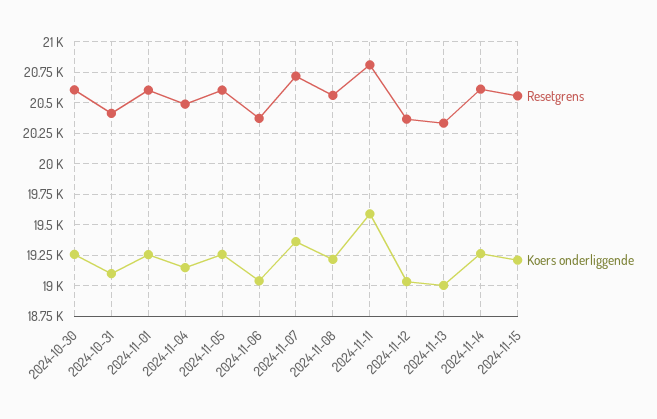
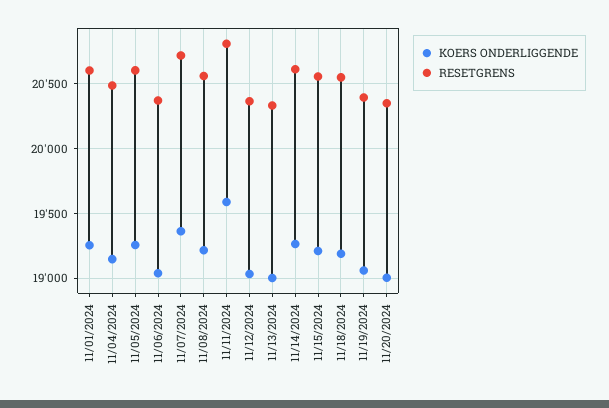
Resetgrens, 2024-10-30: 20600 -> none
Koers onderliggende, 2024-10-30: 19250 -> none
Resetgrens, 2024-10-31: 20400 -> none
Koers onderliggende, 2024-10-31: 19100 -> none
Koers onderliggende, 11/18/2024: none -> 19200
Resetgrens, 11/18/2024: none -> 20550
Koers onderliggende, 11/19/2024: none -> 19050
Resetgrens, 11/19/2024: none -> 20400
Koers onderliggende, 11/20/2024: none -> 19000
Resetgrens, 11/20/2024: none -> 20350

